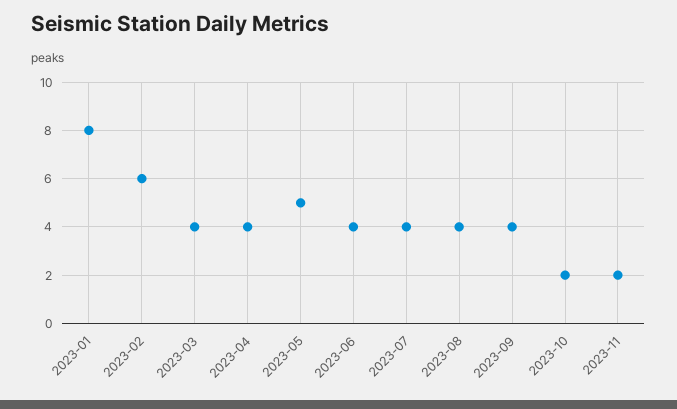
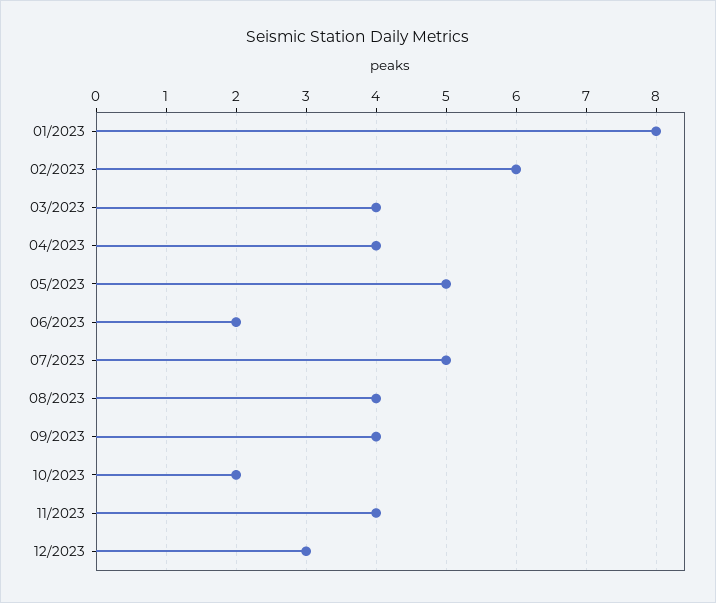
2023-06: 4 -> 2
2023-07: 4 -> 5
2023-11: 2 -> 4
12/2023: none -> 3

